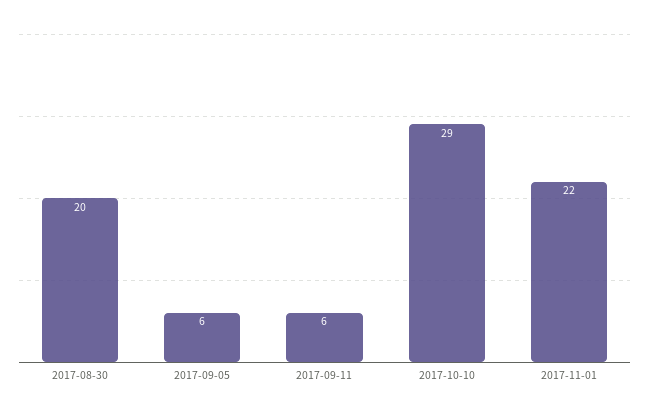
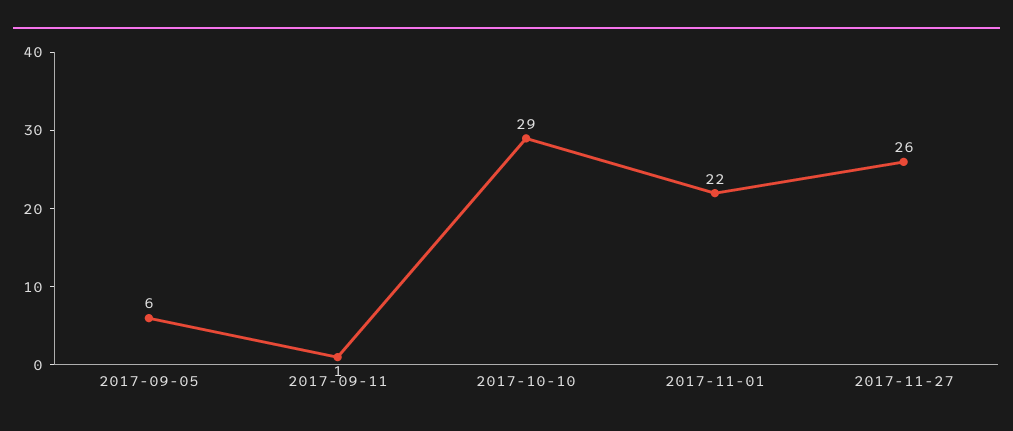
2017-08-30: 20 -> none
2017-09-11: 6 -> 1
2017-11-27: none -> 26

